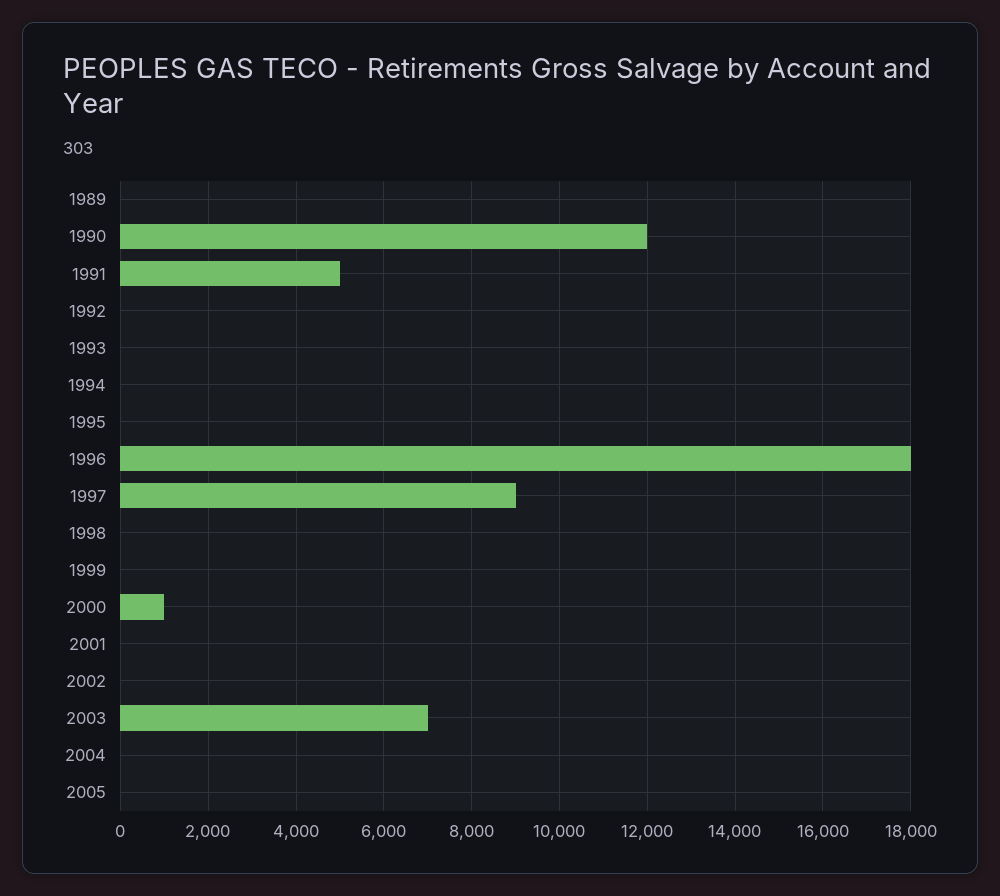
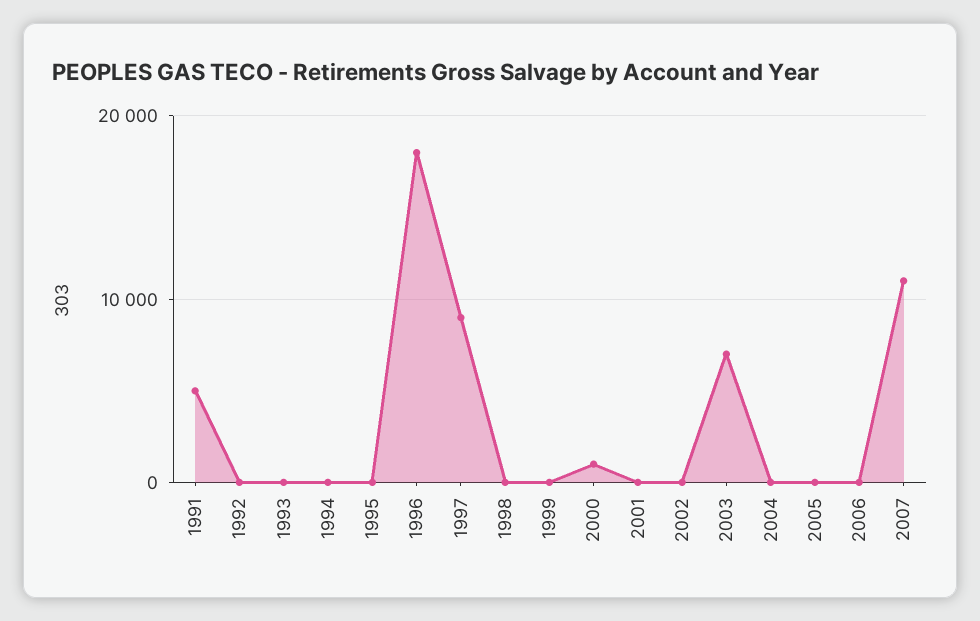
1989: 0 -> none
1990: 12000 -> none
2006: none -> 0
2007: none -> 11000

